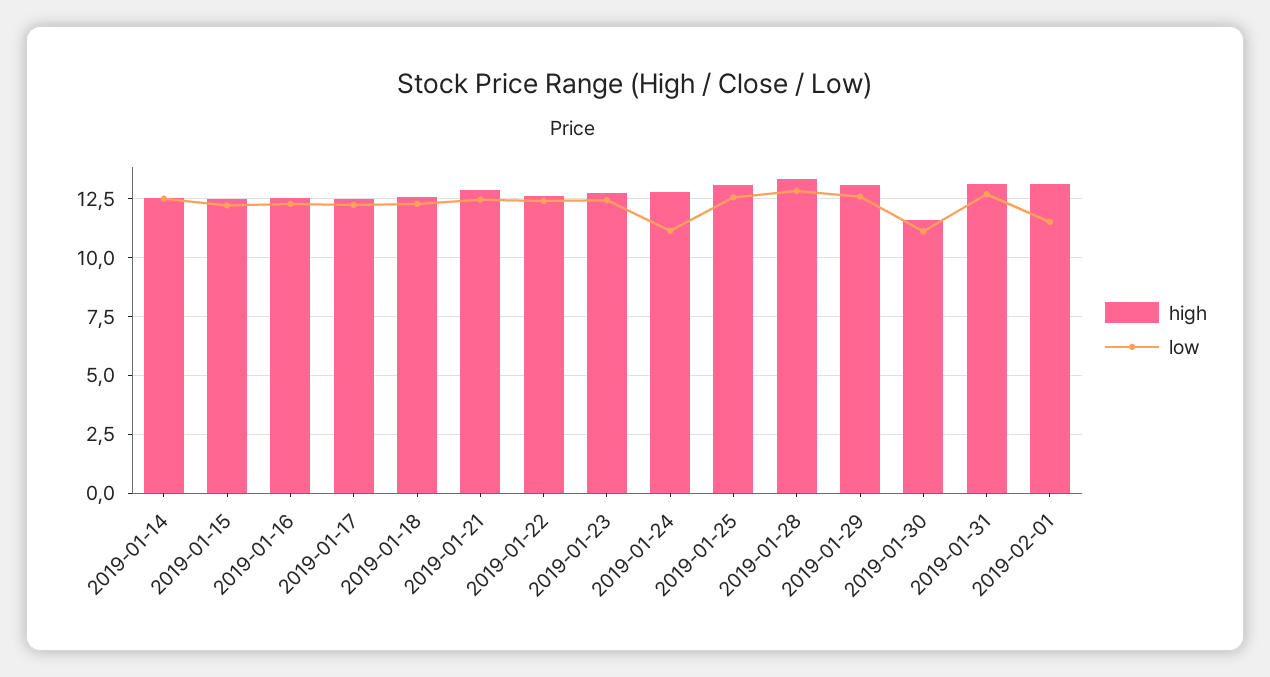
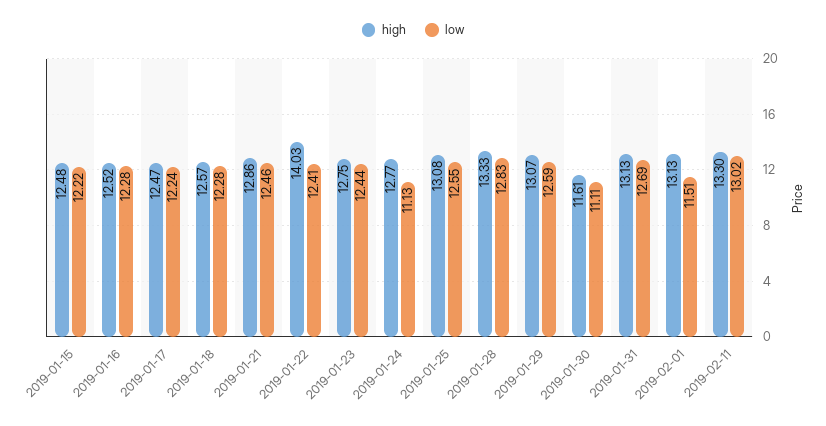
high, 2019-01-14: 12.5 -> none
low, 2019-01-14: 12.5 -> none
high, 2019-01-22: 12.5 -> 14.03
high, 2019-02-11: none -> 13.3
low, 2019-02-11: none -> 13.02

